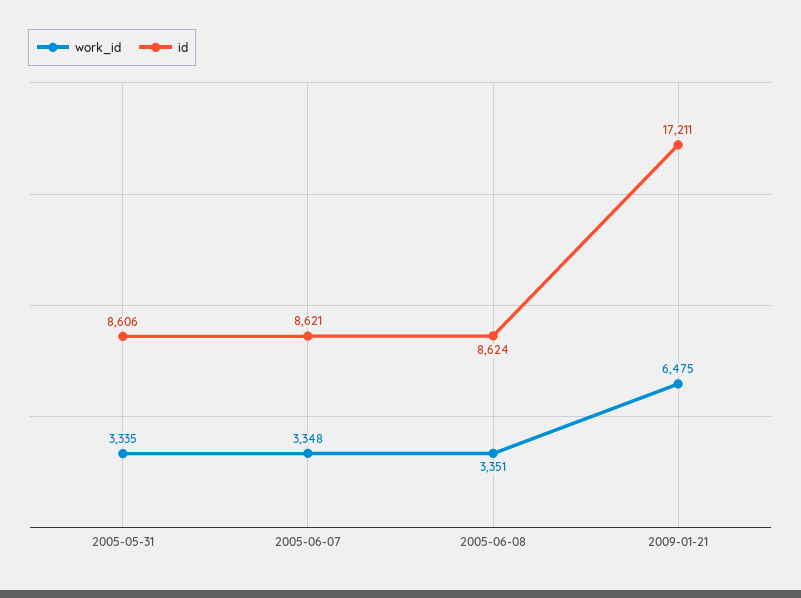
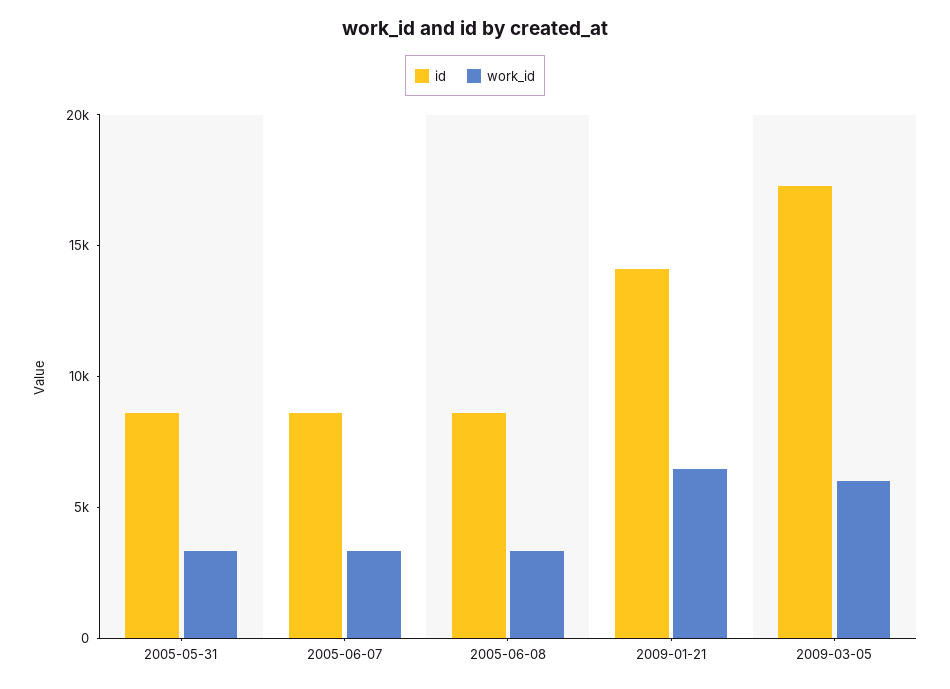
id, 2009-01-21: 17211 -> 14000
id, 2009-03-05: none -> 17000
work_id, 2009-03-05: none -> 6000

